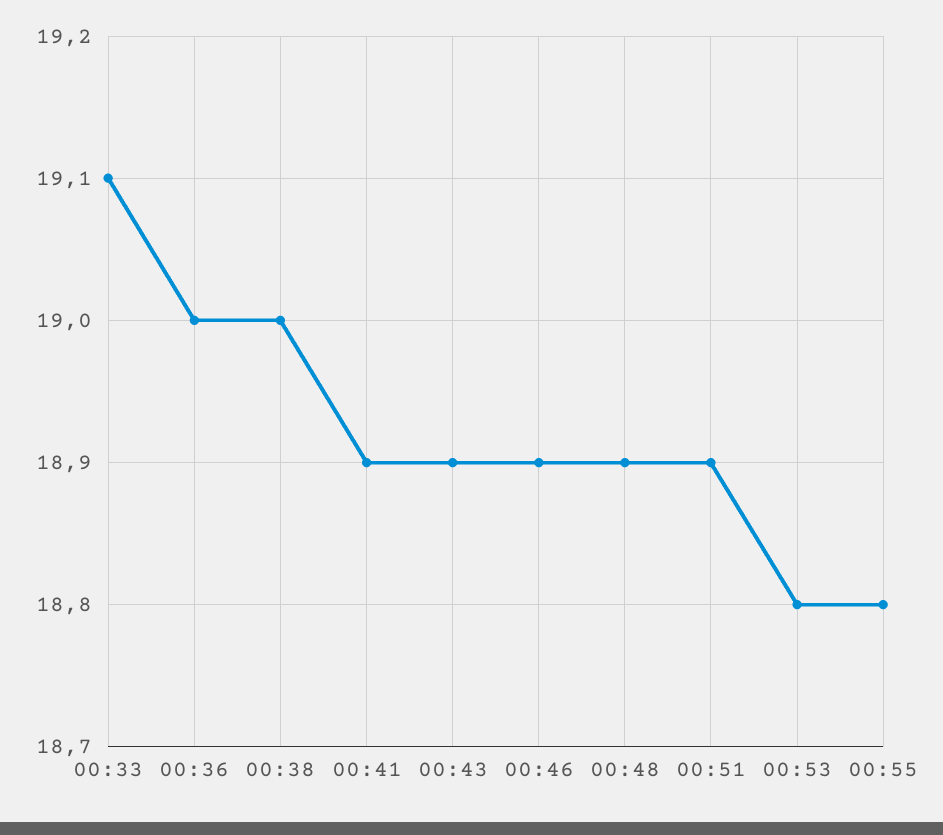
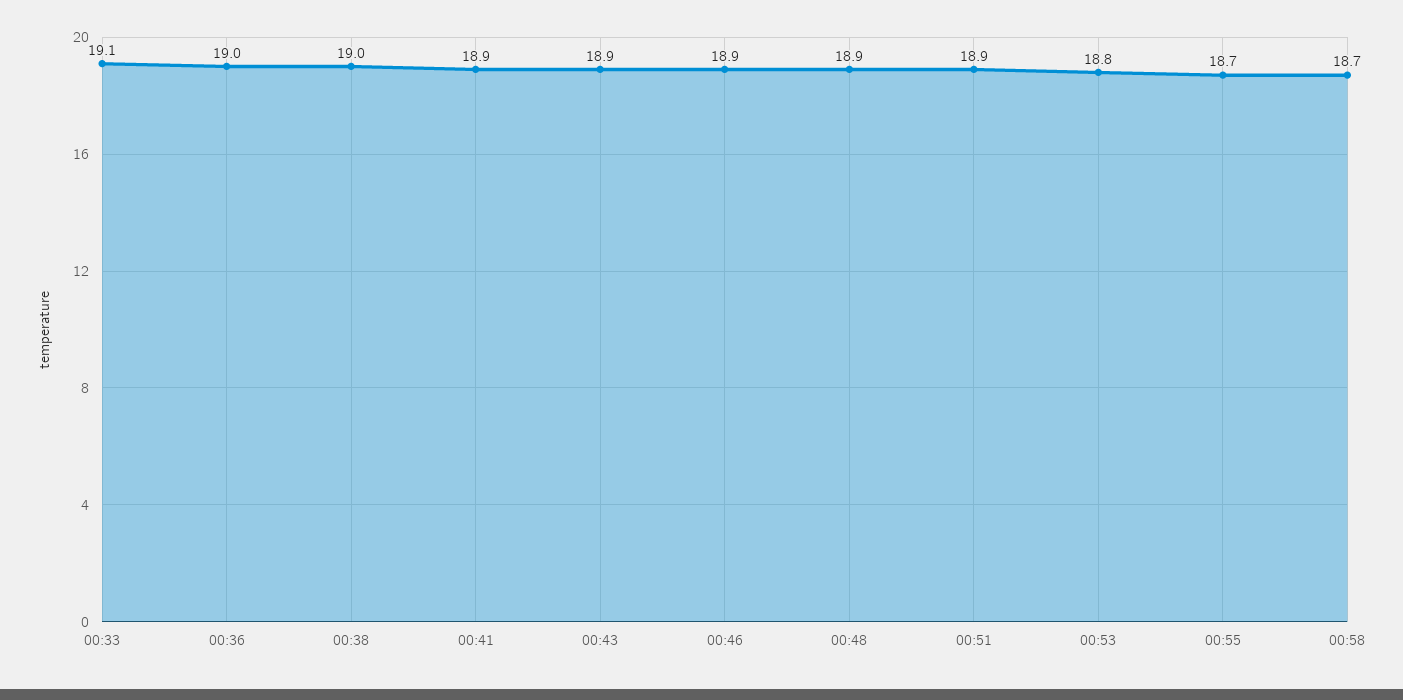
00:55: 18.8 -> 18.7
00:58: none -> 18.7

